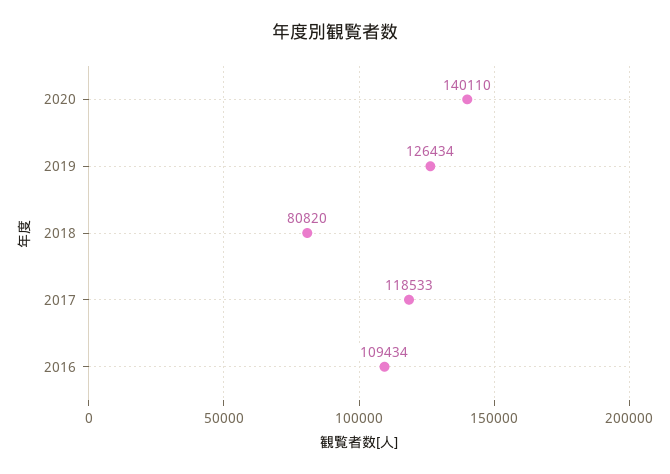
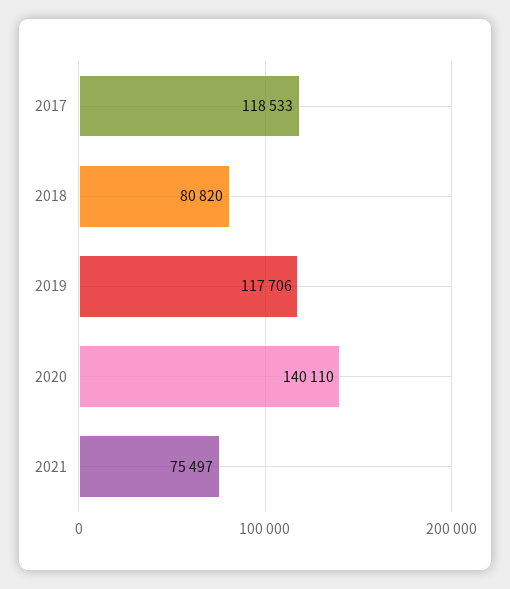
2019: 126434 -> 117706
2016: 109434 -> none
2021: none -> 75497

